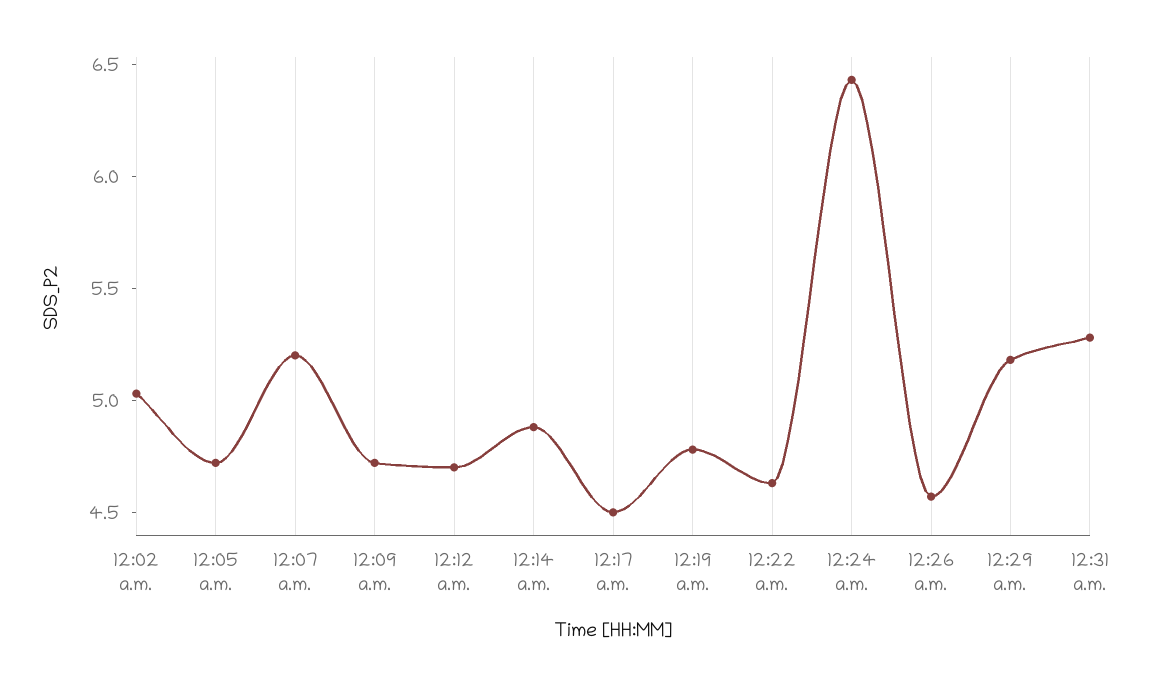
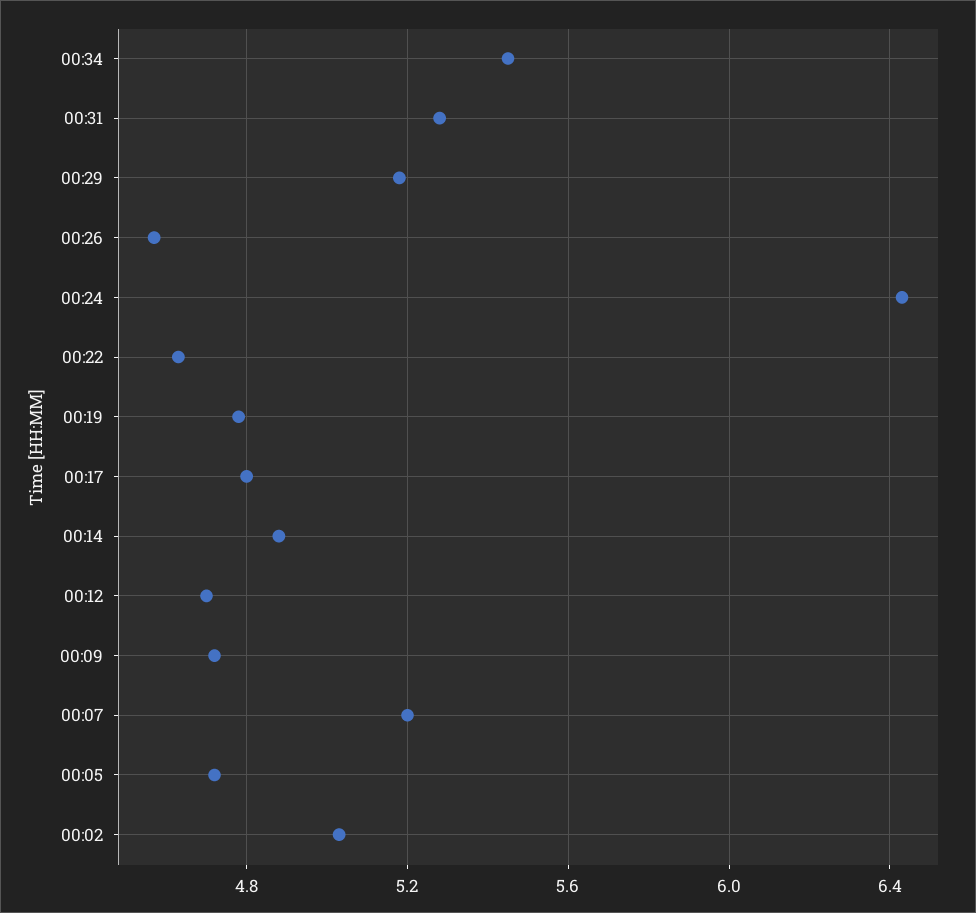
12:17 a.m.: 4.5 -> 4.8
00:34: none -> 5.45

